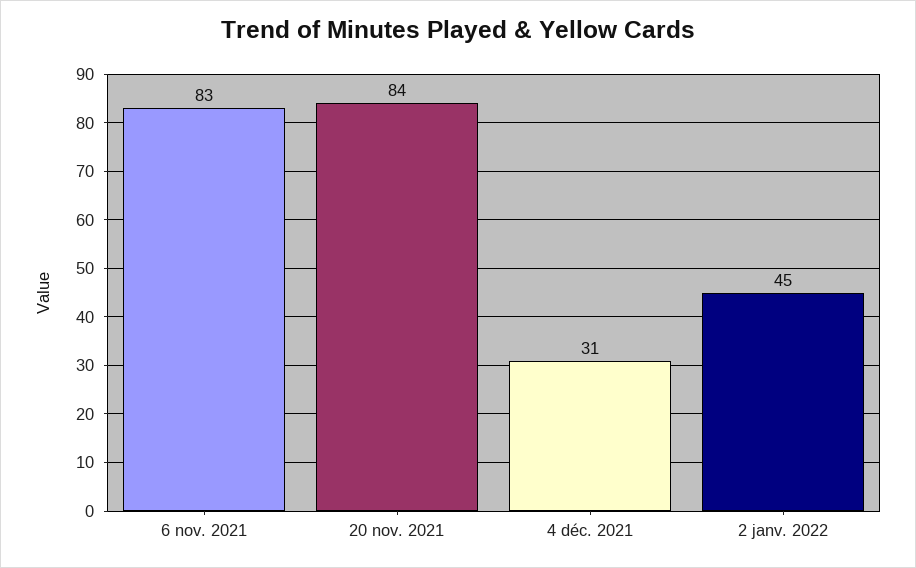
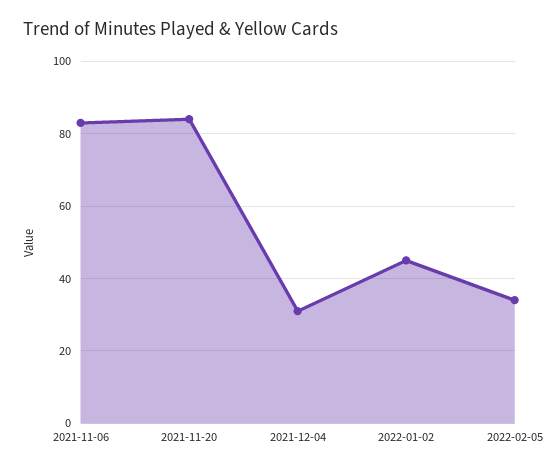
2022-02-05: none -> 35

